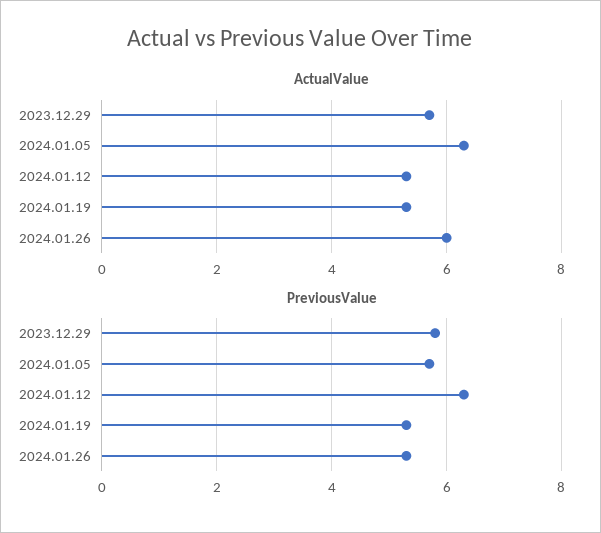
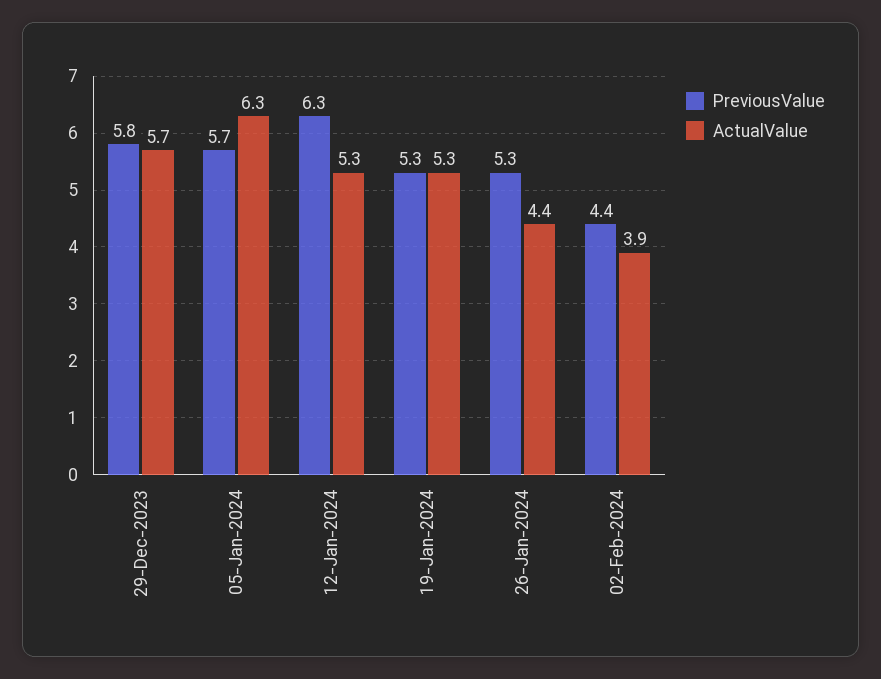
ActualValue, 2024.01.26: 6 -> 4.4
PreviousValue, 02-Feb-2024: none -> 4.4
ActualValue, 02-Feb-2024: none -> 3.9

